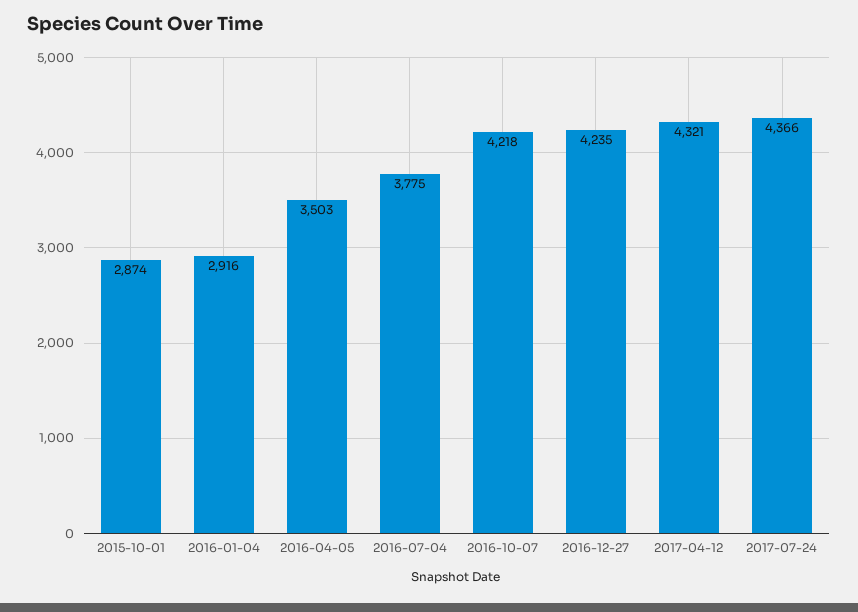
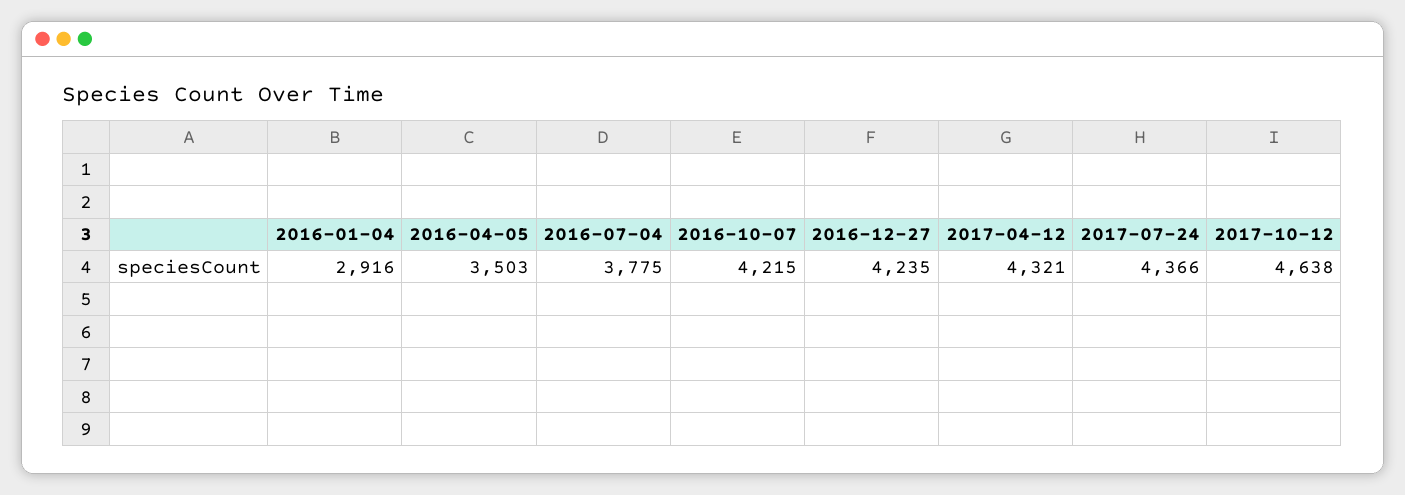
2015-10-01: 2874 -> none
2016-10-07: 4218 -> 4215
2017-10-12: none -> 4638

